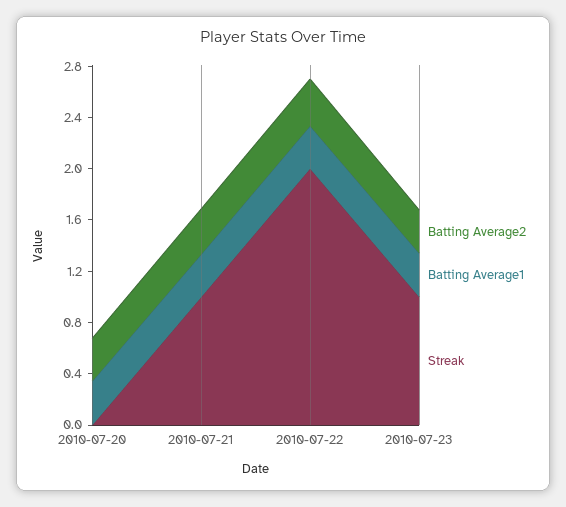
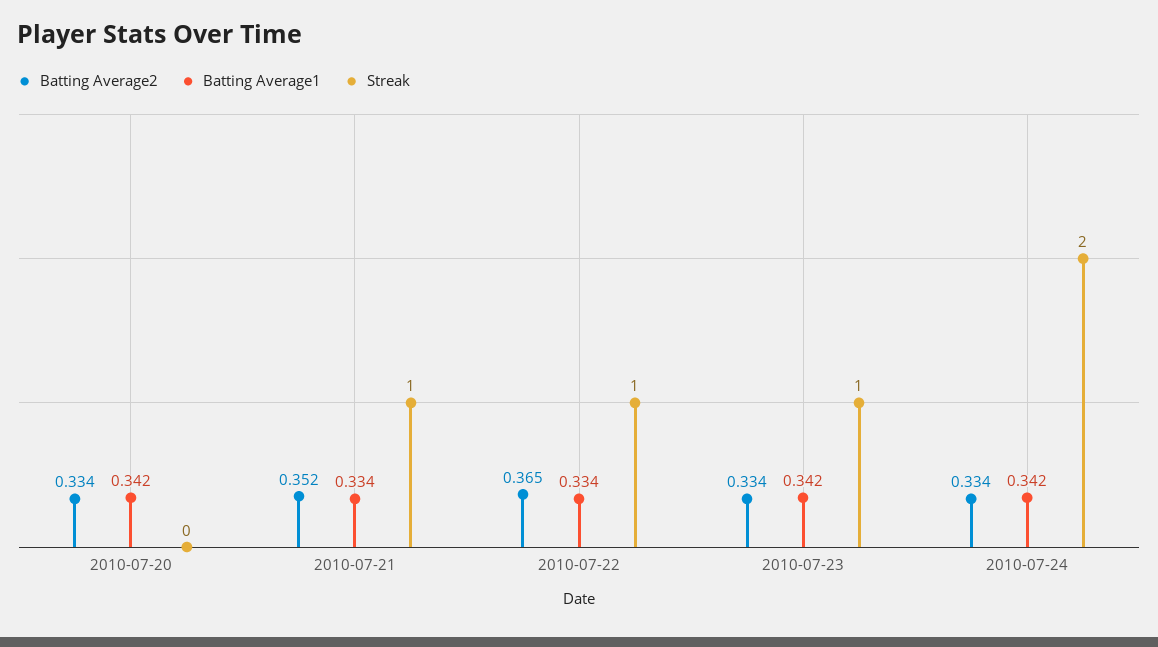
Streak, 2010-07-22: 2 -> 1
Batting Average2, 2010-07-24: none -> 0.334
Batting Average1, 2010-07-24: none -> 0.342
Streak, 2010-07-24: none -> 2

